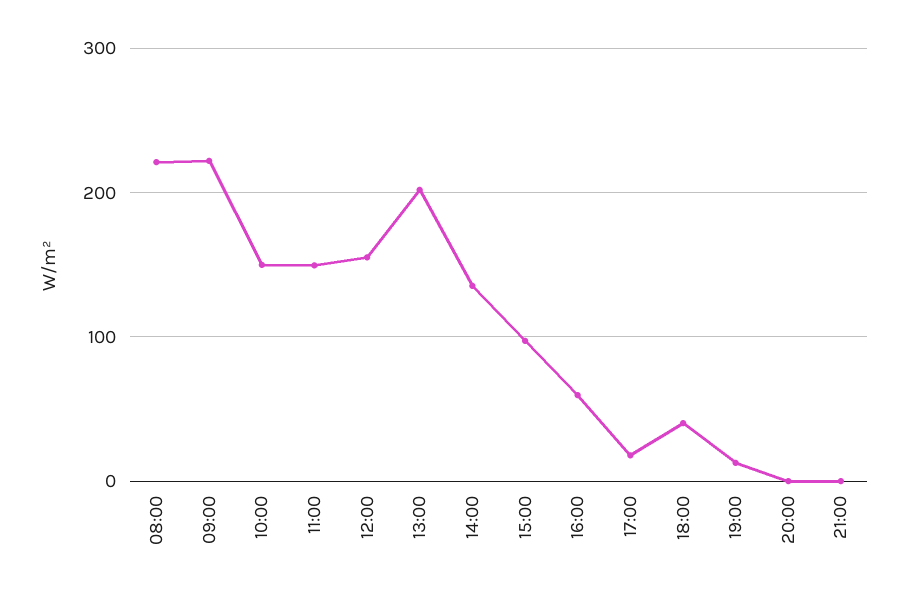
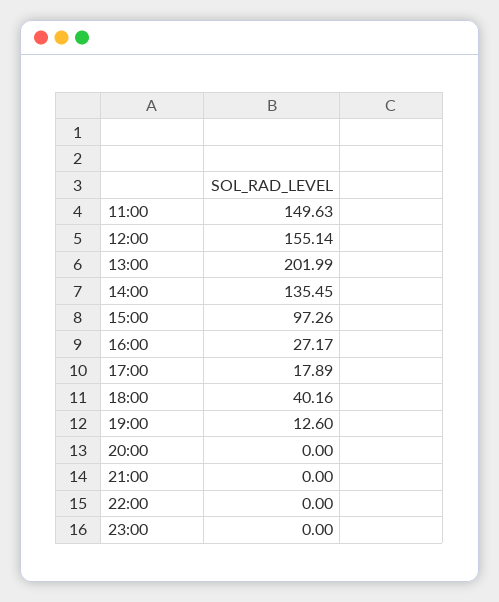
08:00: 220 -> none
09:00: 220 -> none
10:00: 150 -> none
16:00: 60 -> 27.17
22:00: none -> 0
23:00: none -> 0

